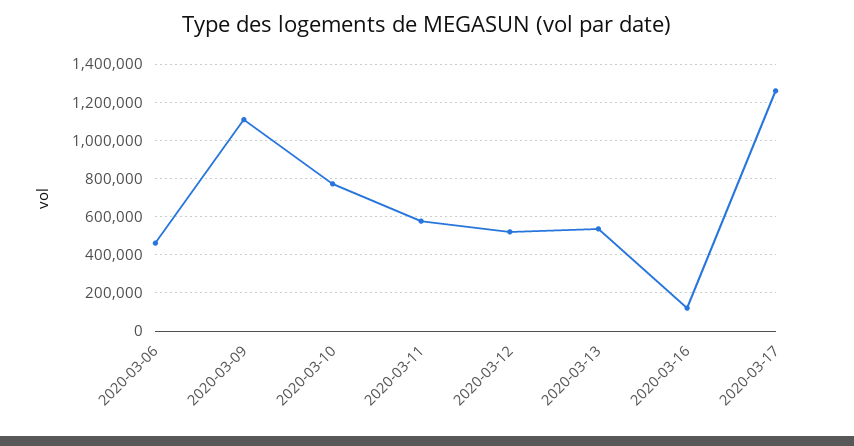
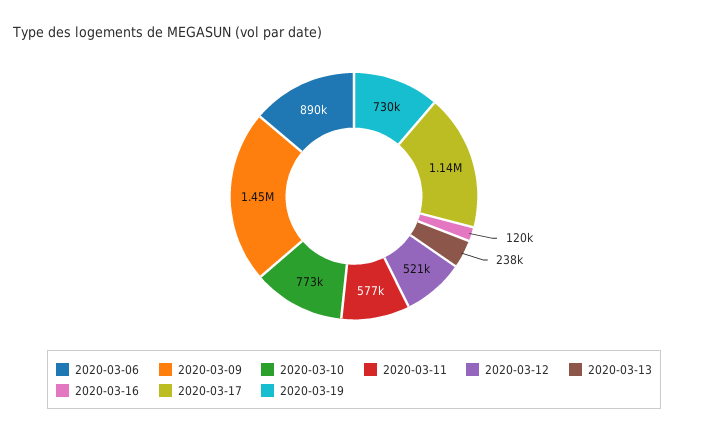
2020-03-06: 450000 -> 890000
2020-03-09: 1100000 -> 1450000
2020-03-13: 550000 -> 238000
2020-03-17: 1250000 -> 1140000
2020-03-19: none -> 730000

